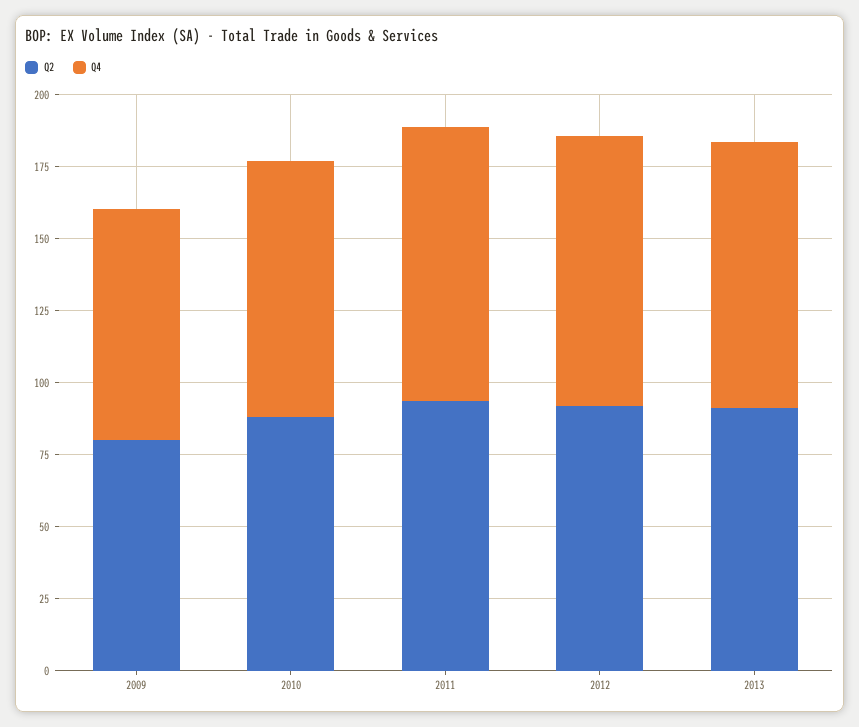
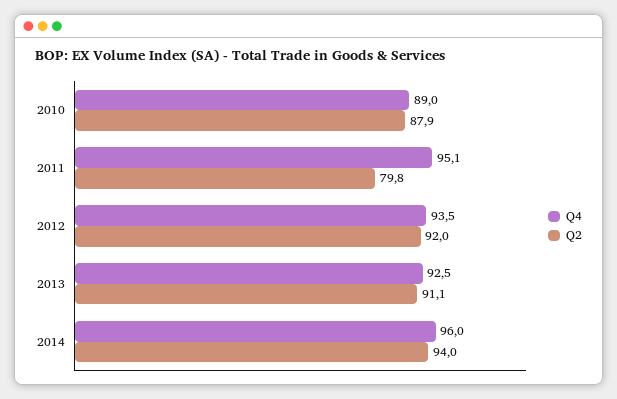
Q2, 2009: 80 -> none
Q4, 2009: 80 -> none
Q2, 2011: 95 -> 79.8
Q4, 2014: none -> 96
Q2, 2014: none -> 94

